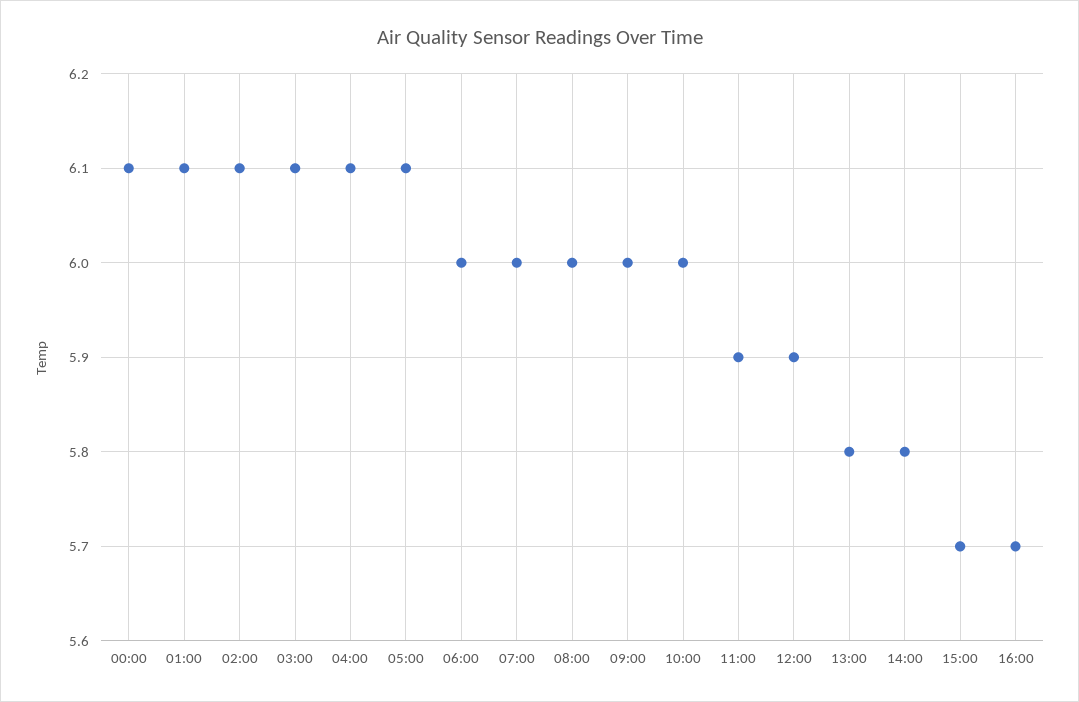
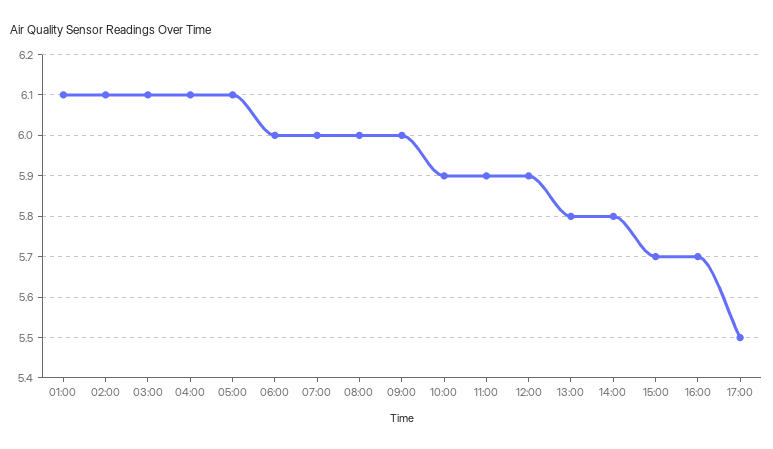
00:00: 6.1 -> none
10:00: 6 -> 5.9
17:00: none -> 5.5

